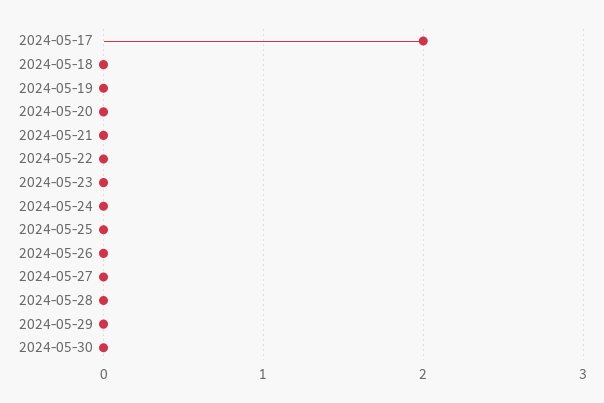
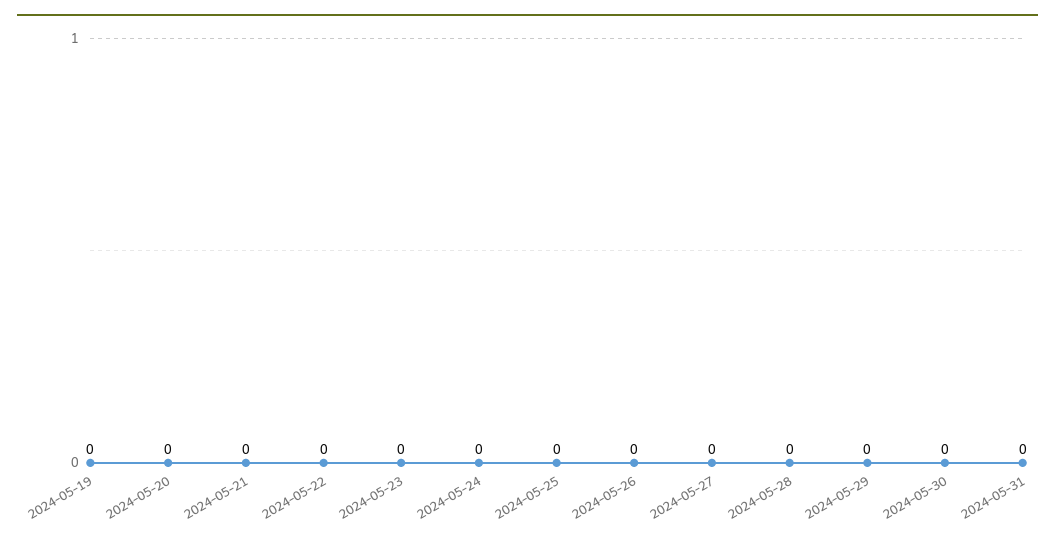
2024-05-17: 2 -> none
2024-05-18: 0 -> none
2024-05-31: none -> 0

